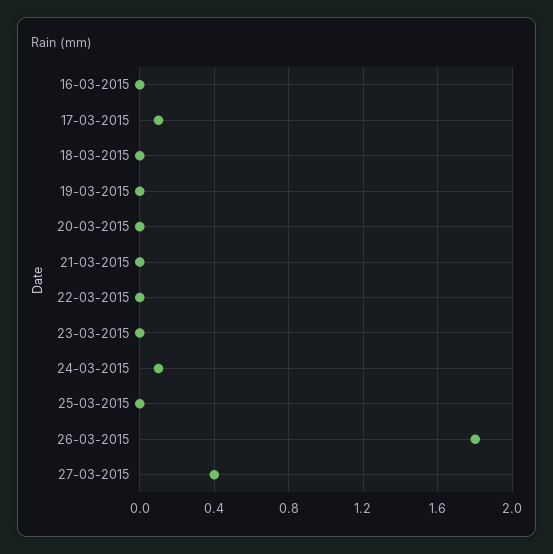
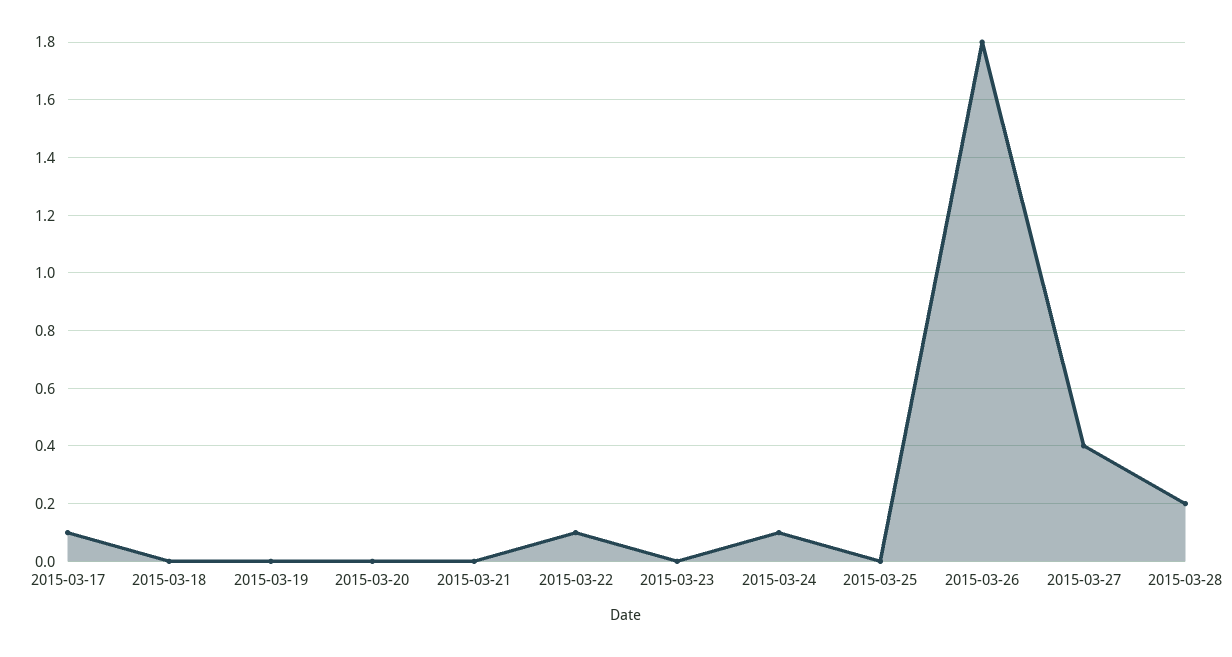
16-03-2015: 0 -> none
22-03-2015: 0 -> 0.1
2015-03-28: none -> 0.2

